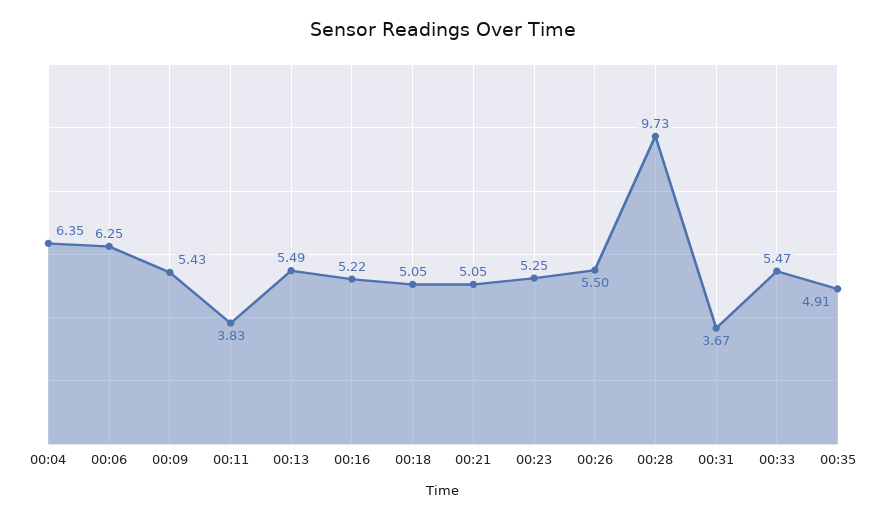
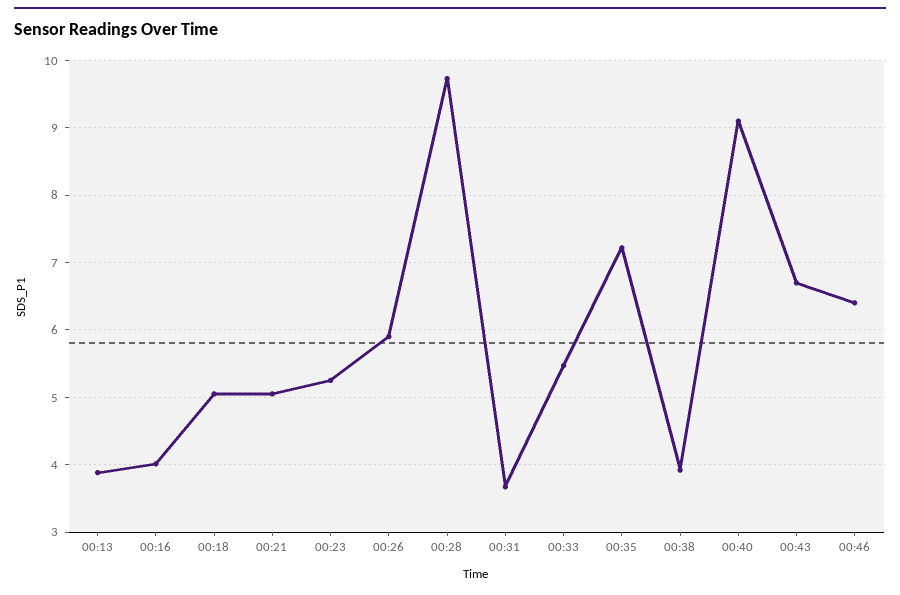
00:04: 6.35 -> none
00:06: 6.25 -> none
00:09: 5.43 -> none
00:11: 3.83 -> none
00:13: 5.49 -> 3.9
00:16: 5.22 -> 4
00:26: 5.5 -> 5.9
00:35: 4.91 -> 7.2
00:38: none -> 3.9
00:40: none -> 9.1
00:43: none -> 6.7
00:46: none -> 6.4

